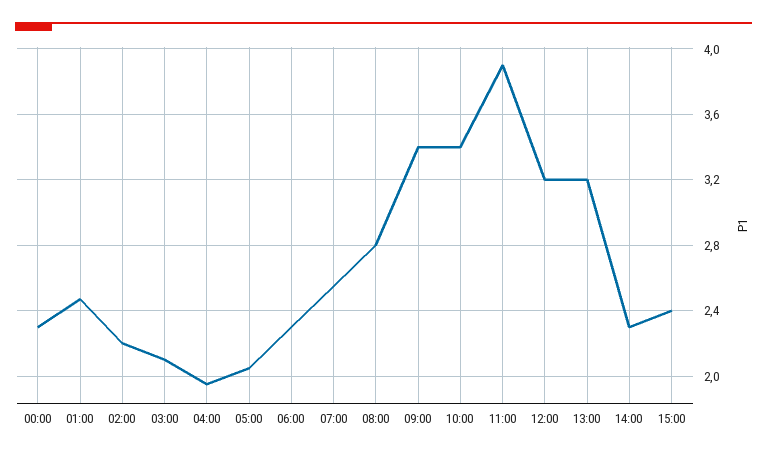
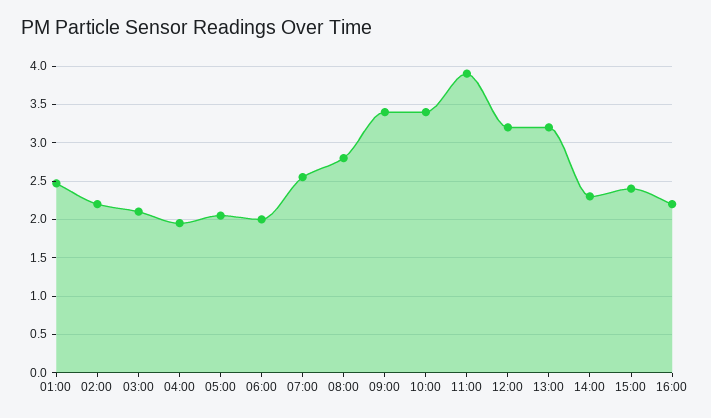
00:00: 2.3 -> none
06:00: 2.3 -> 2
16:00: none -> 2.2

